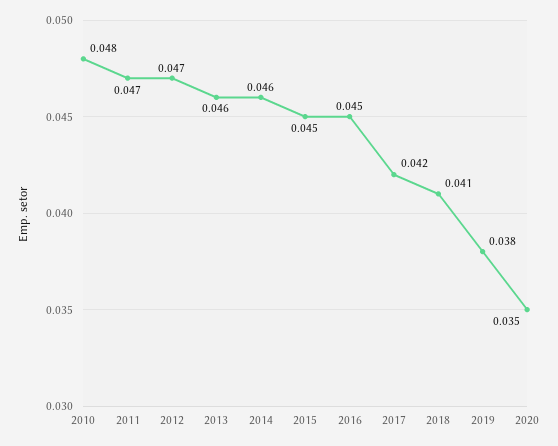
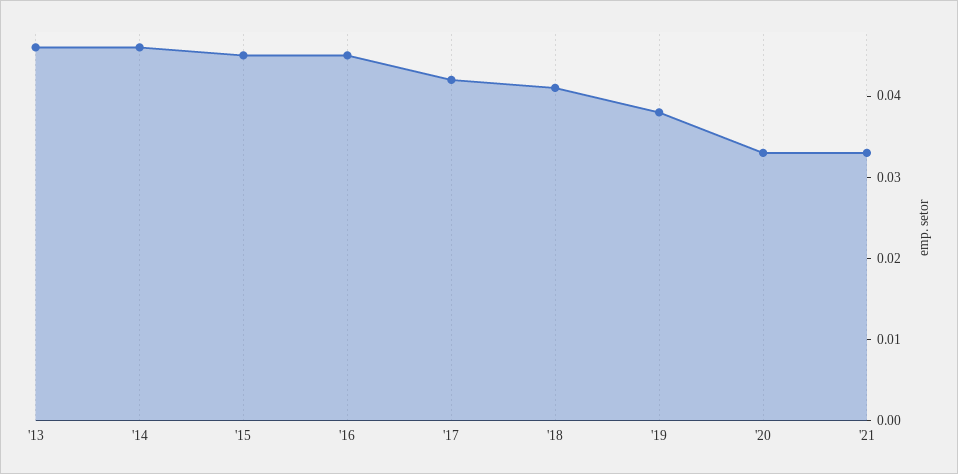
2010: 0.048 -> none
2011: 0.047 -> none
2012: 0.047 -> none
2020: 0.035 -> 0.033
'21: none -> 0.033

